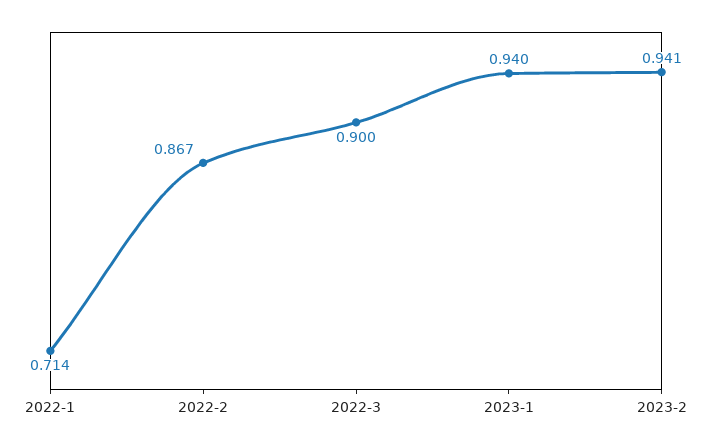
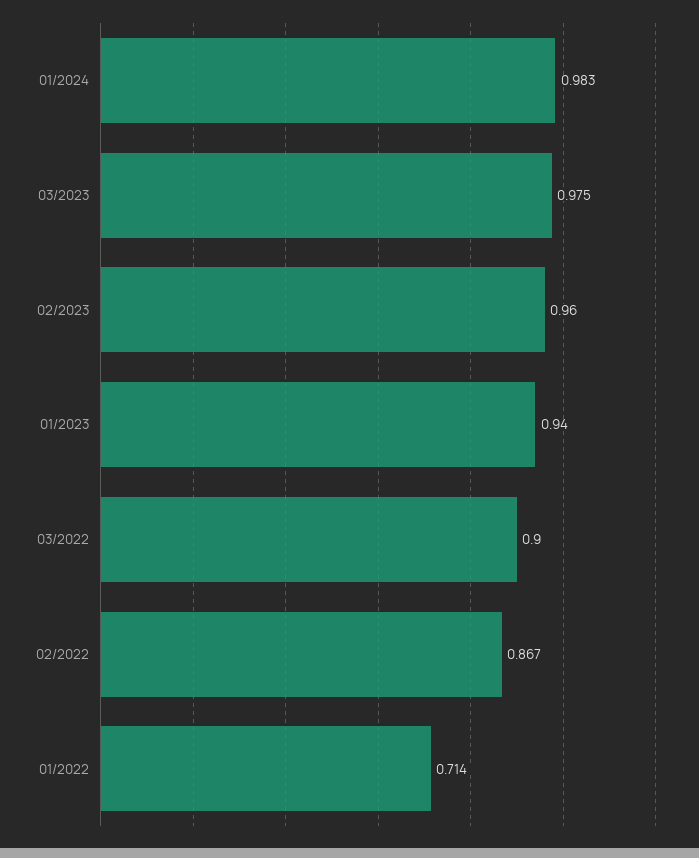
2023-2: 0.941 -> 0.96
01/2024: none -> 0.983
03/2023: none -> 0.975

